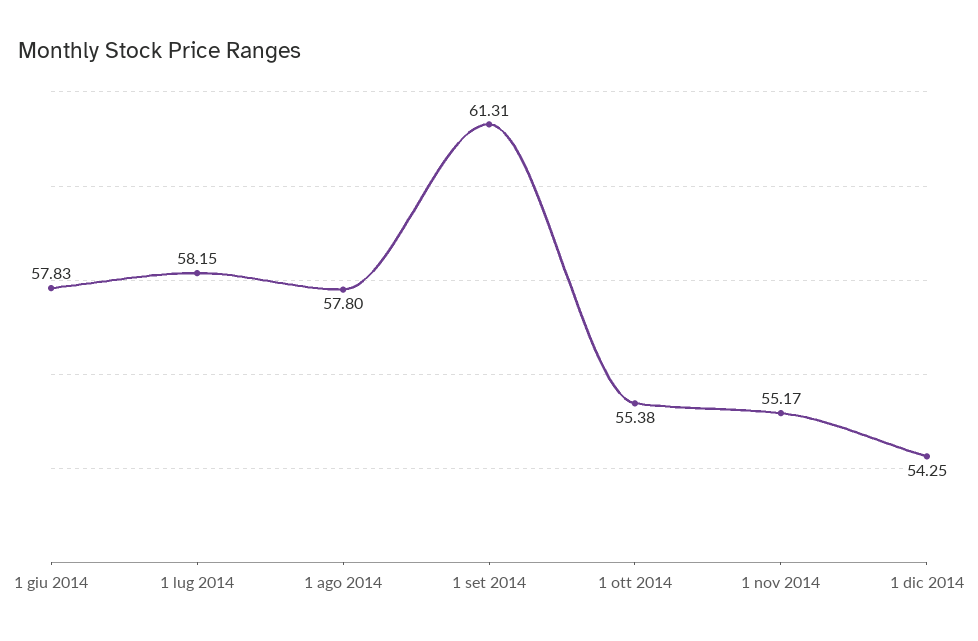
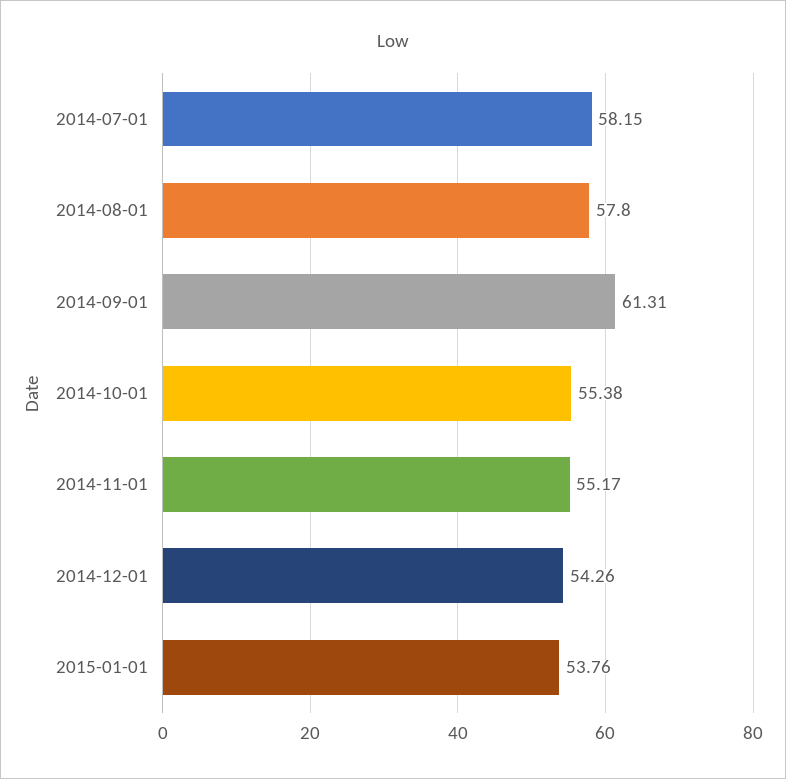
1 giu 2014: 57.83 -> none
1 dic 2014: 54.25 -> 54.26
2015-01-01: none -> 53.76

